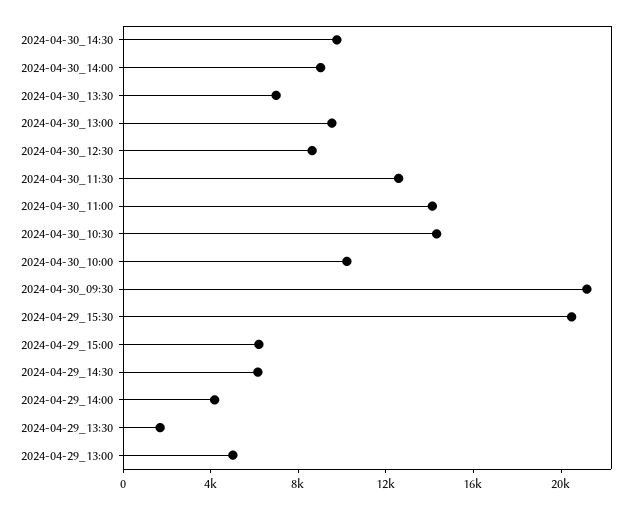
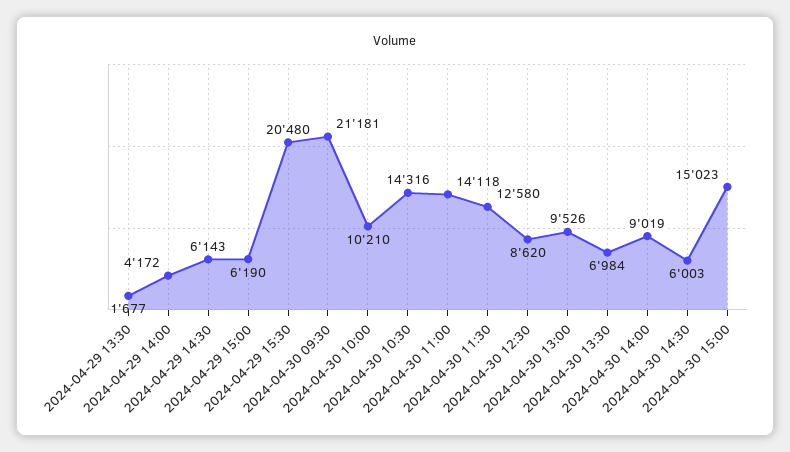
2024-04-30_14:30: 10000 -> 6003
2024-04-29_13:00: 5000 -> none
2024-04-30 15:00: none -> 15023

